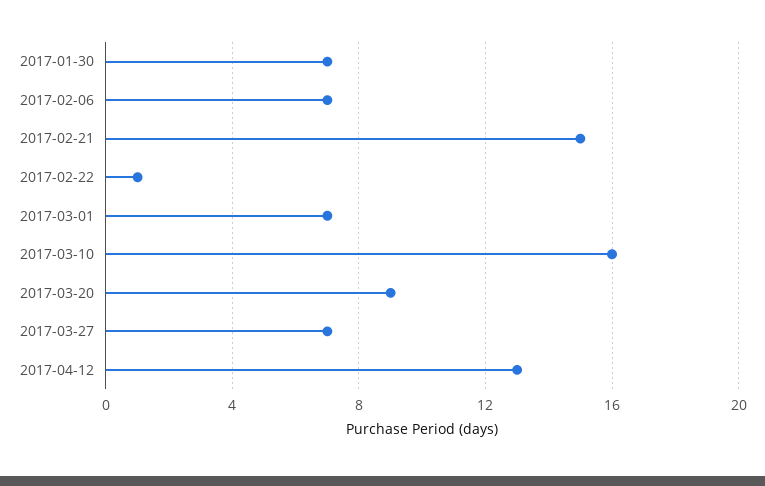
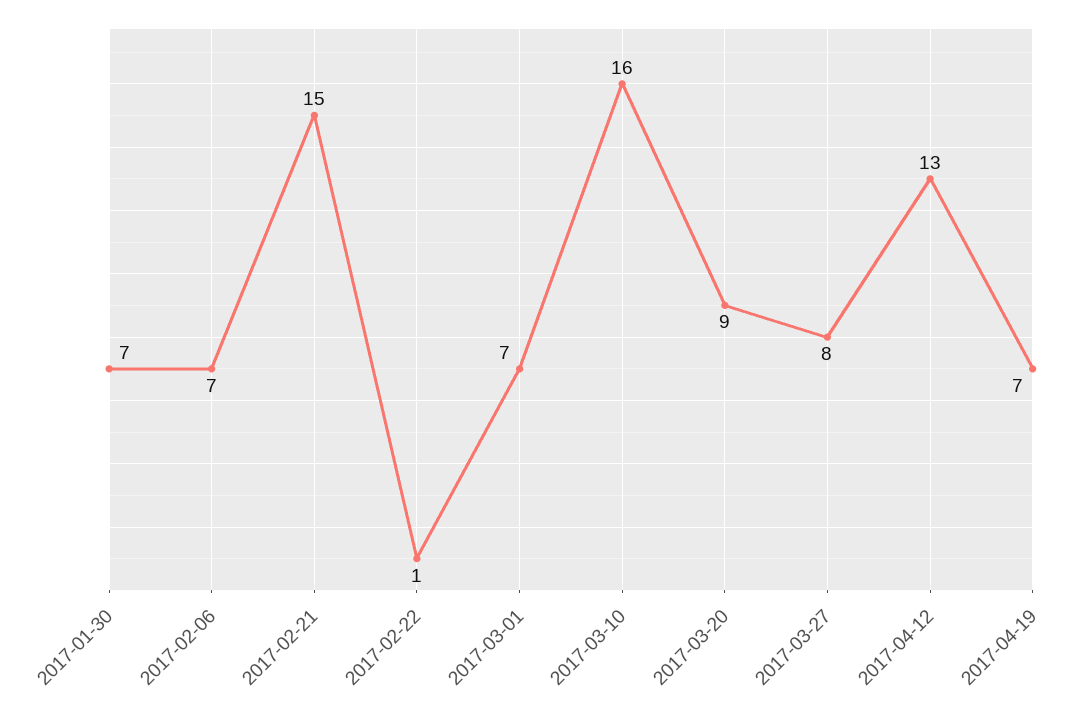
2017-03-27: 7 -> 8
2017-04-19: none -> 7

